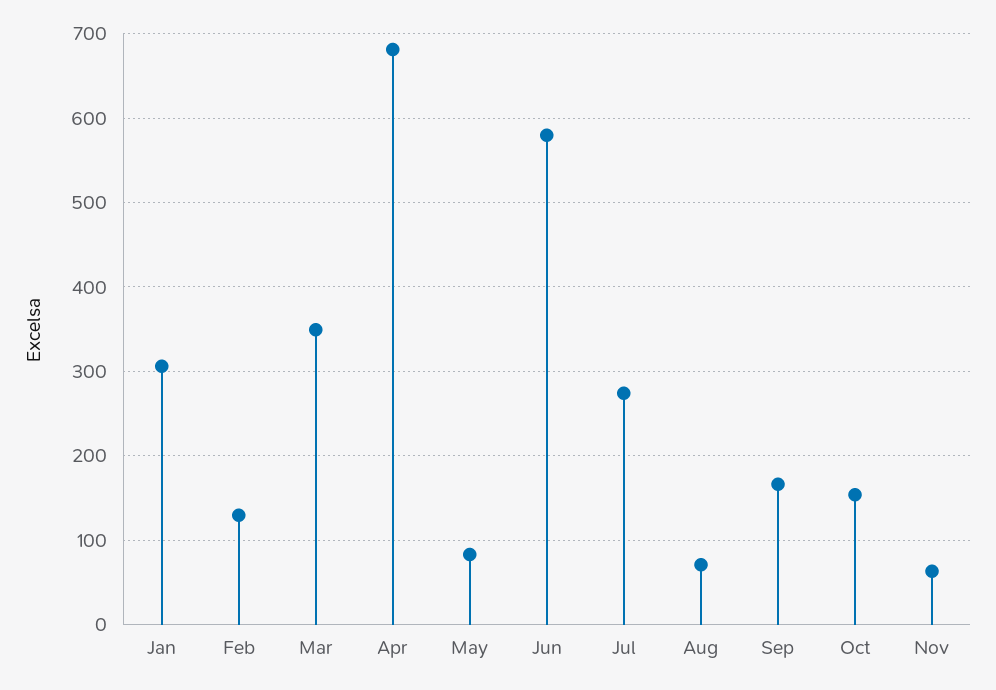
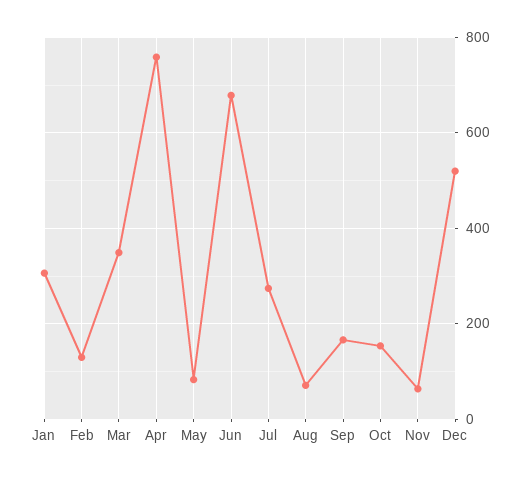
Apr: 680 -> 760
Jun: 580 -> 680
Dec: none -> 520

